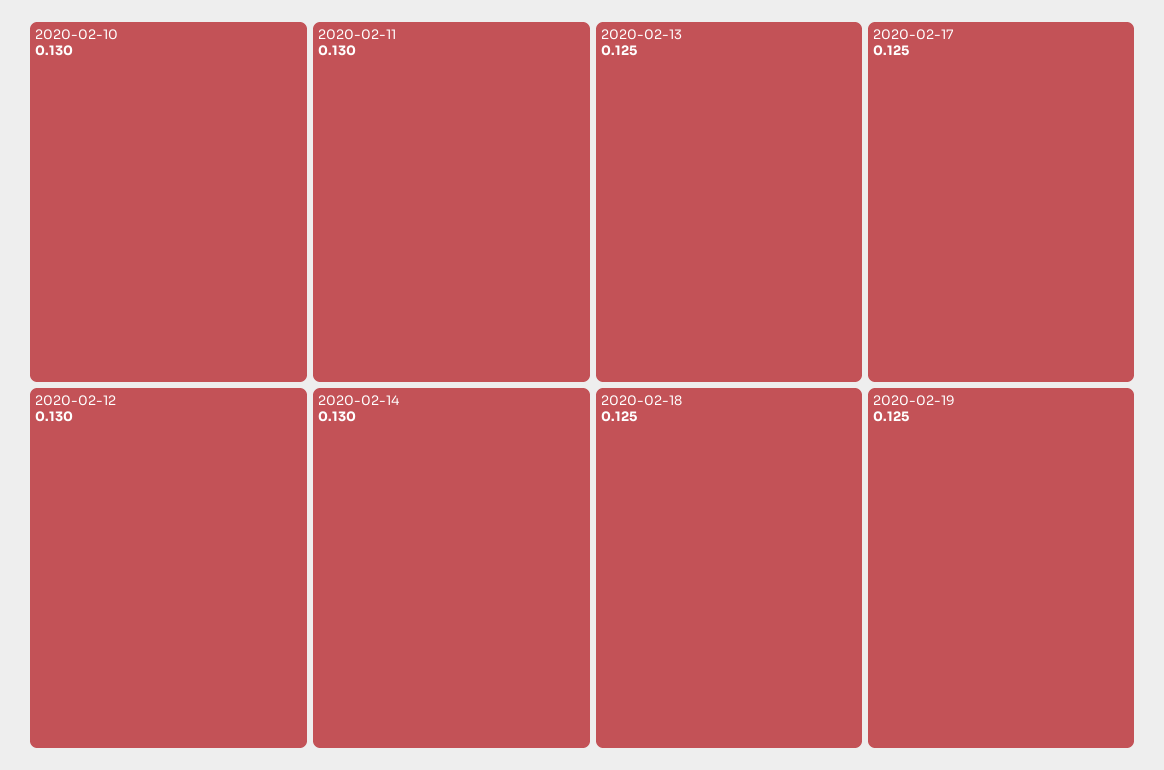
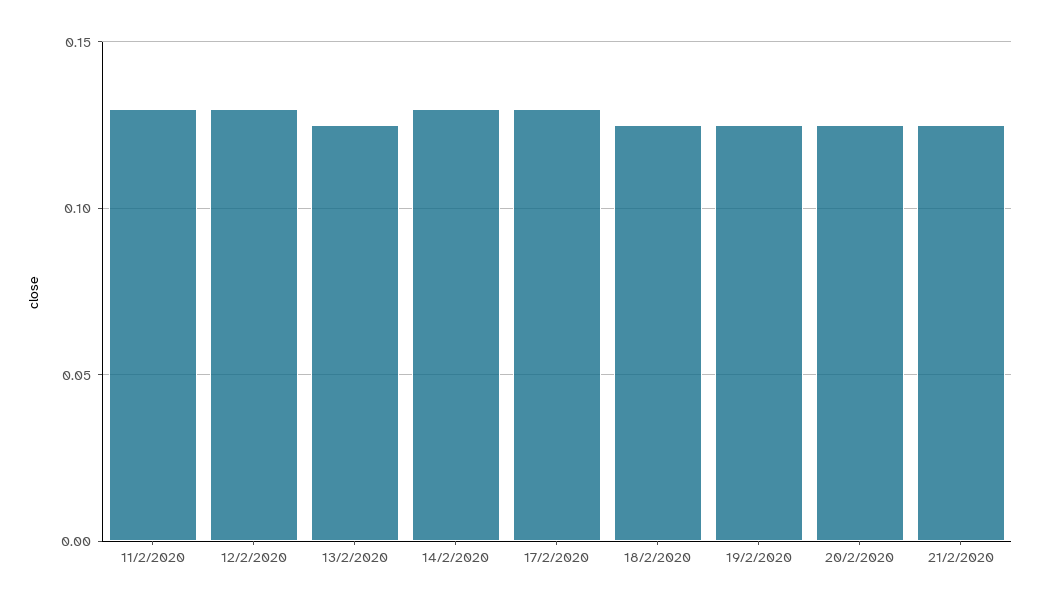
2020-02-10: 0.13 -> none
2020-02-17: 0.125 -> 0.13
20/2/2020: none -> 0.125
21/2/2020: none -> 0.125

